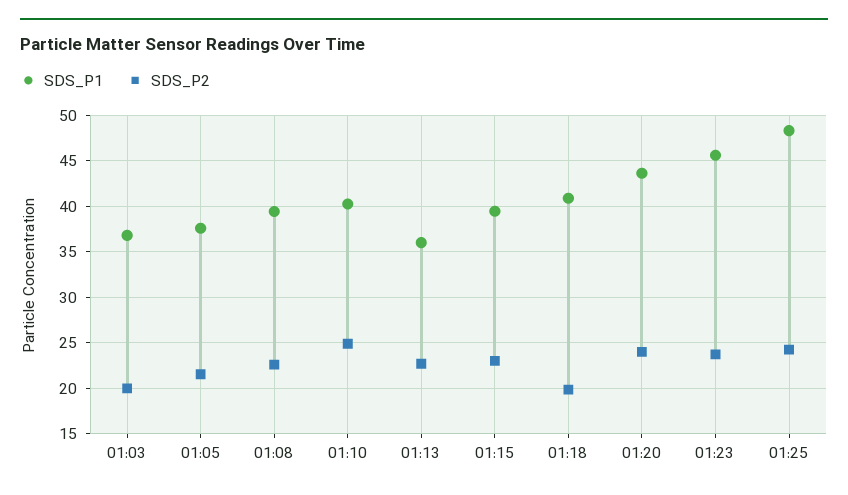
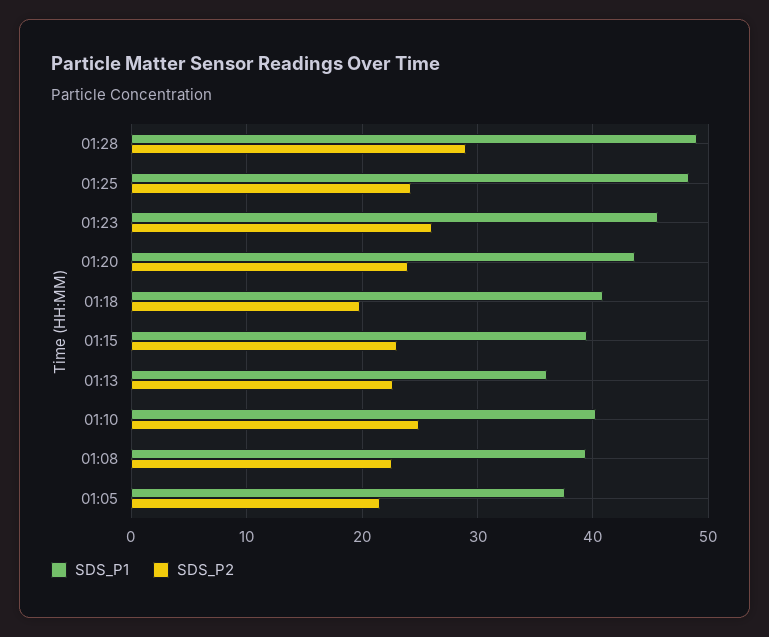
SDS_P1, 01:03: 37 -> none
SDS_P2, 01:03: 20 -> none
SDS_P2, 01:23: 24 -> 26
SDS_P1, 01:28: none -> 49
SDS_P2, 01:28: none -> 29

